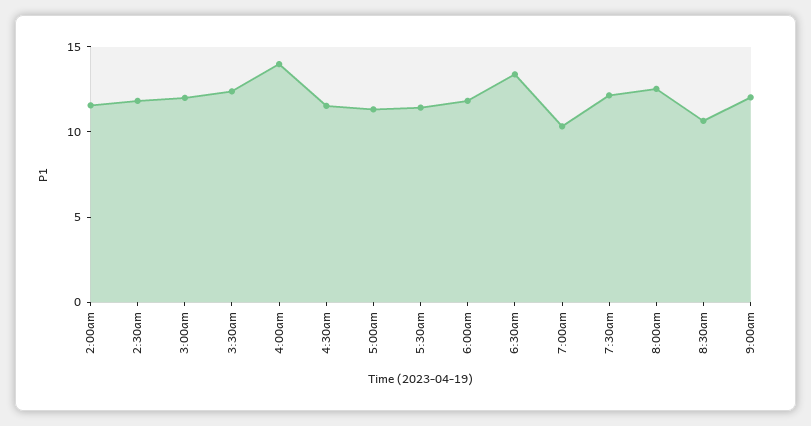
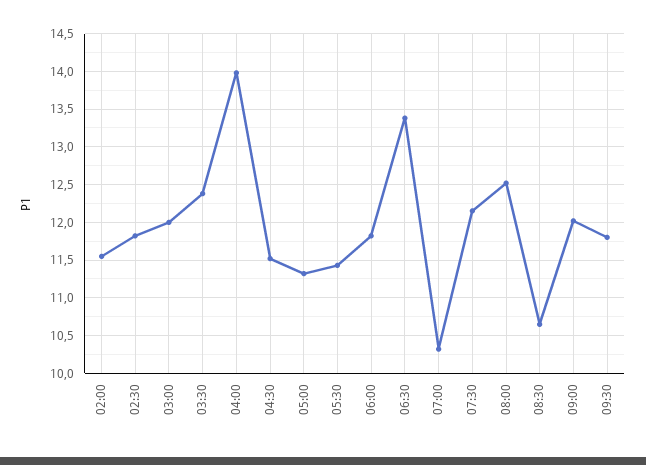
09:30: none -> 11.8

